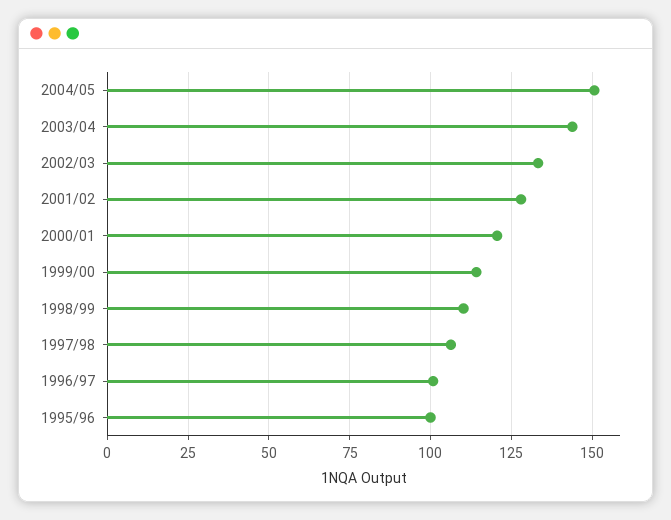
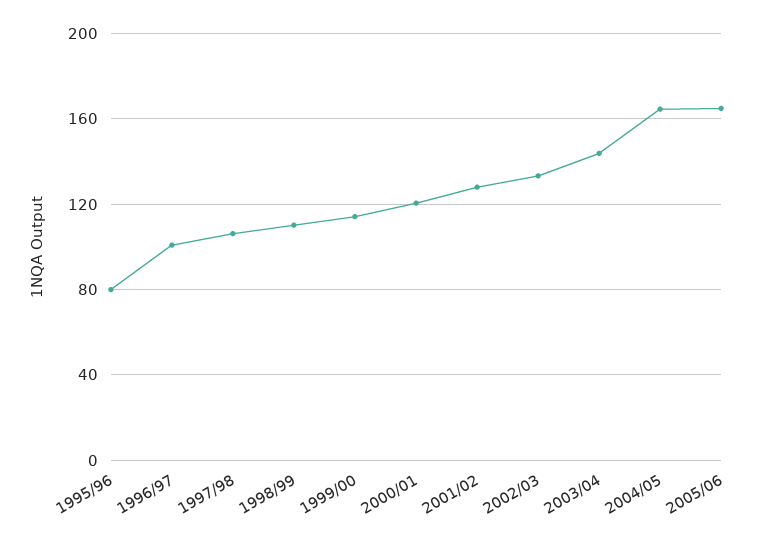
2004/05: 150 -> 165
1995/96: 100 -> 80
2005/06: none -> 165

